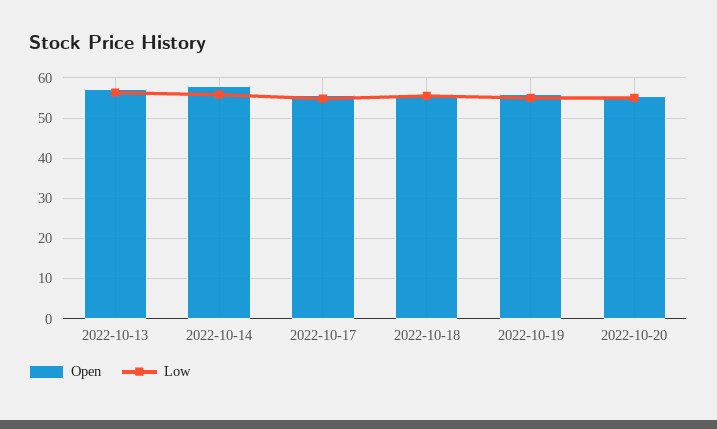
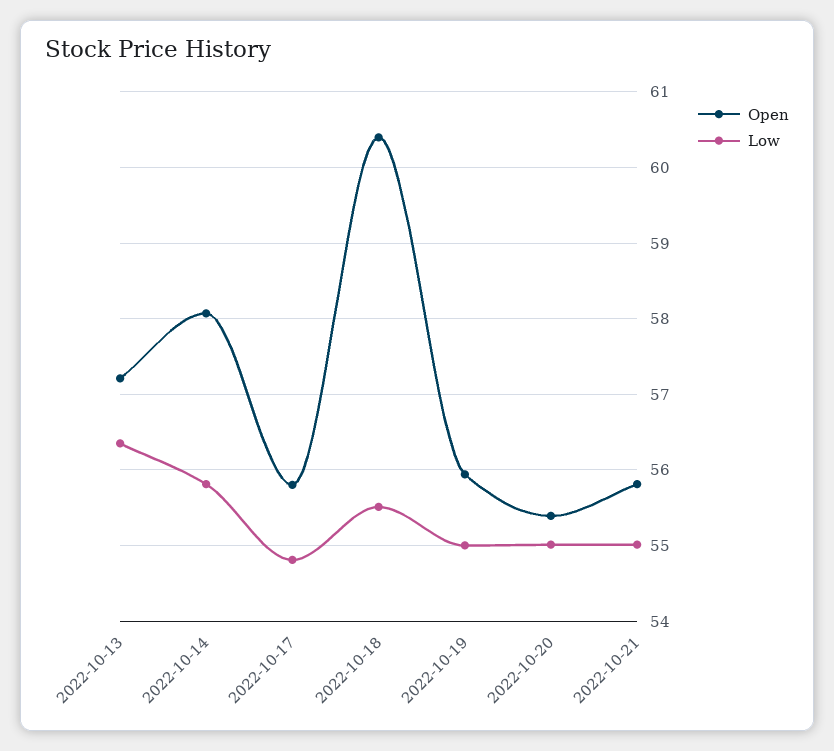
Open, 2022-10-18: 56 -> 60.4
Open, 2022-10-21: none -> 55.8
Low, 2022-10-21: none -> 55

